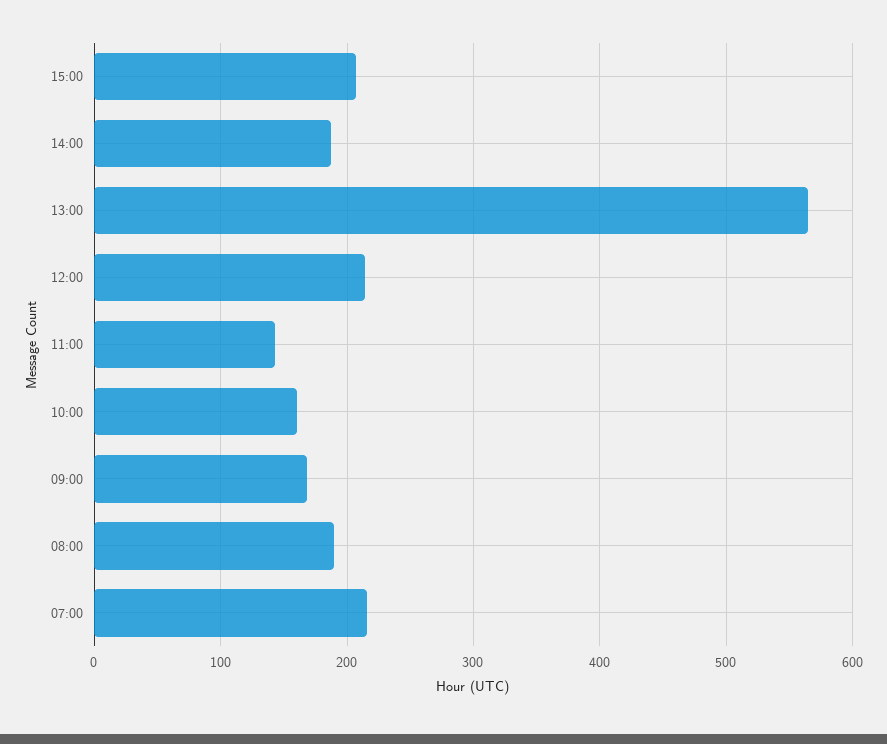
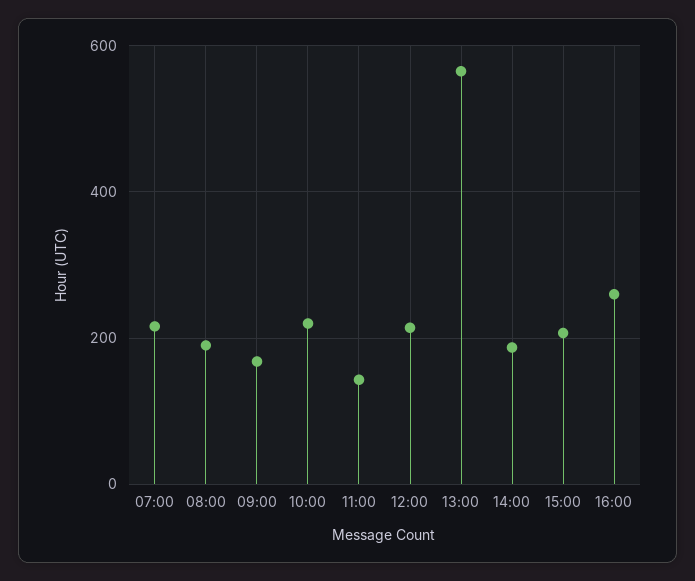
10:00: 160 -> 220
16:00: none -> 260

